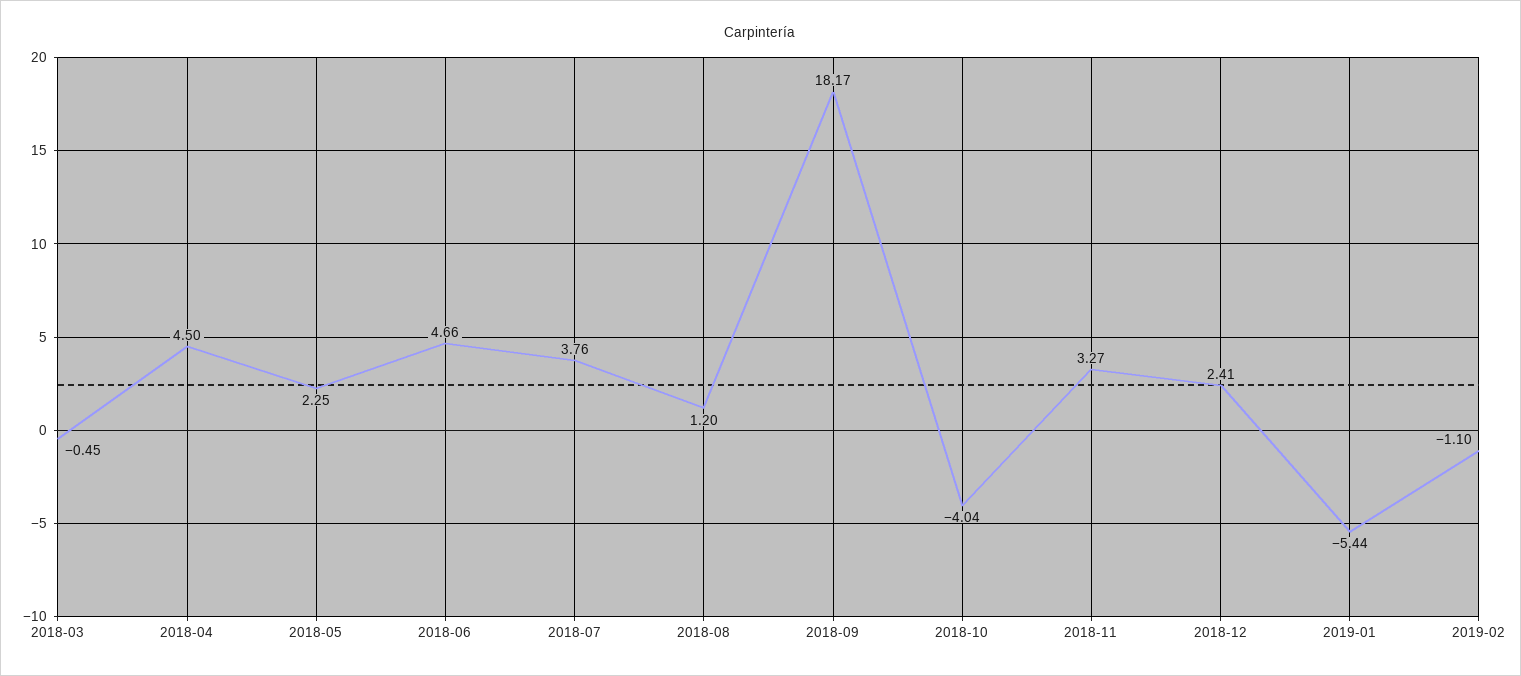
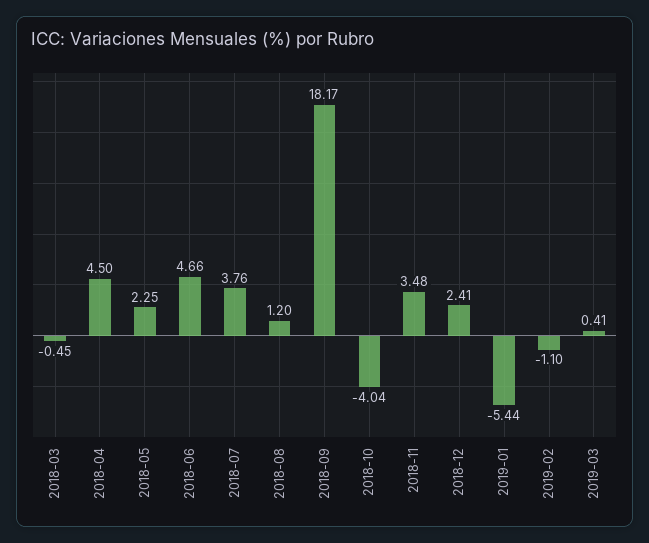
2018-11: 3.27 -> 3.48
2019-03: none -> 0.41

